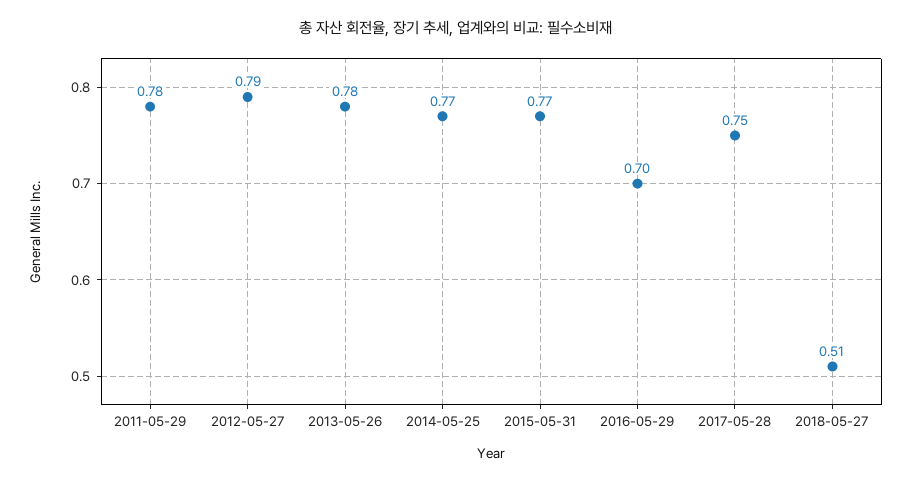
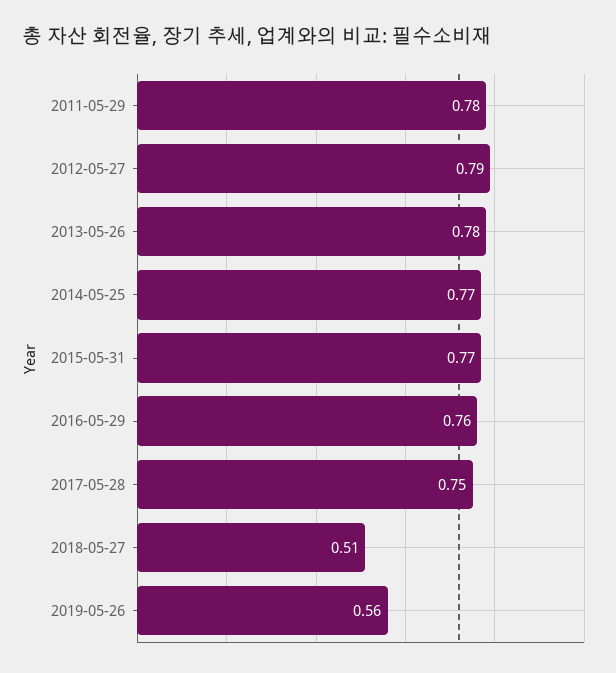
2016-05-29: 0.7 -> 0.76
2019-05-26: none -> 0.56

